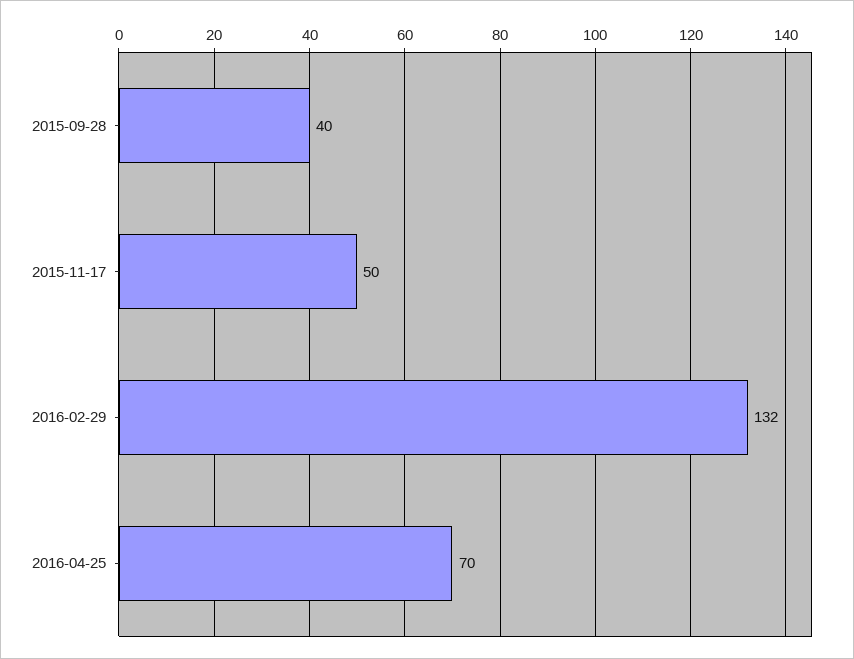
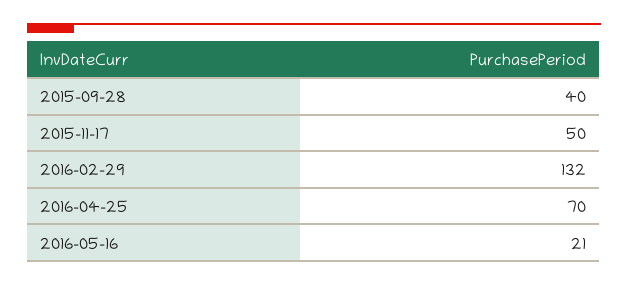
2016-05-16: none -> 21

